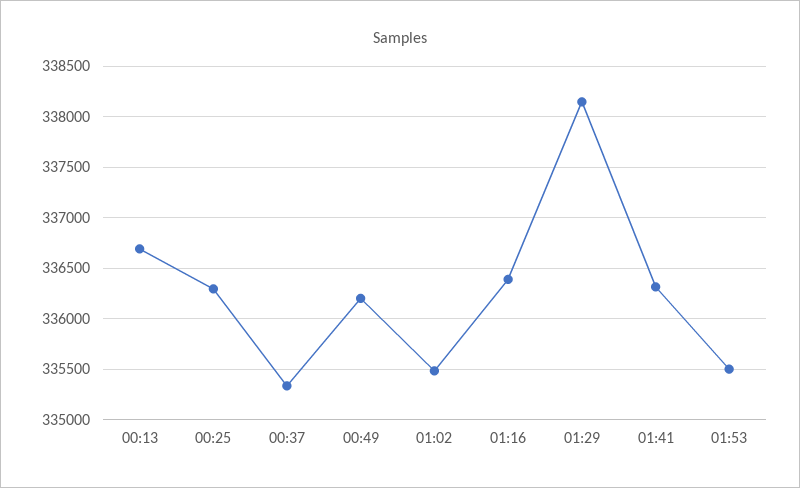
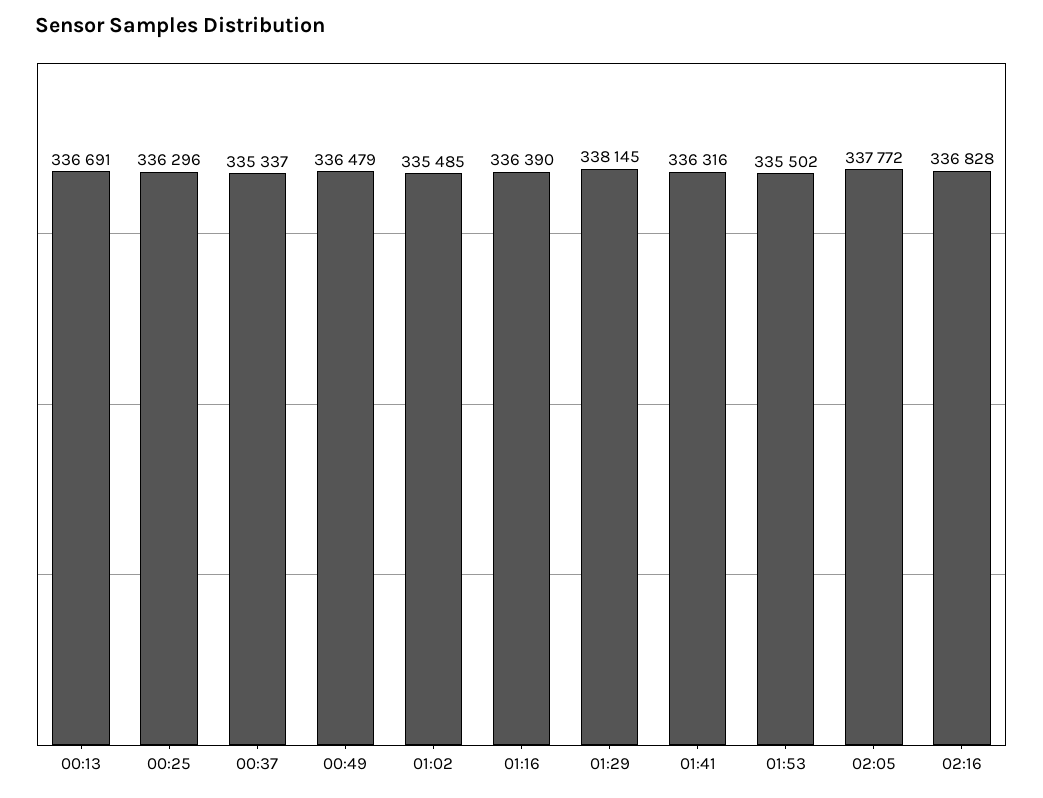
00:49: 336200 -> 336479
02:05: none -> 337772
02:16: none -> 336828

